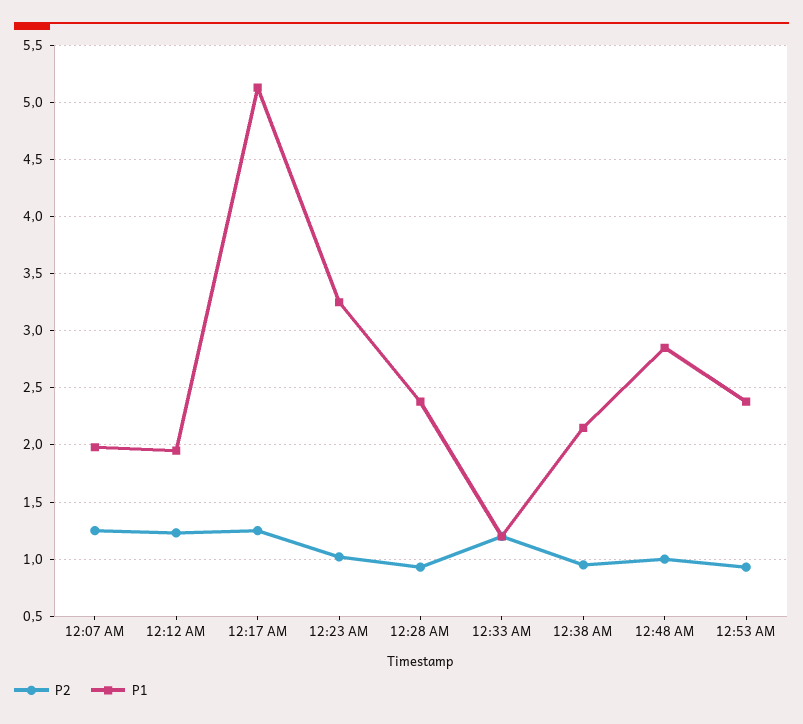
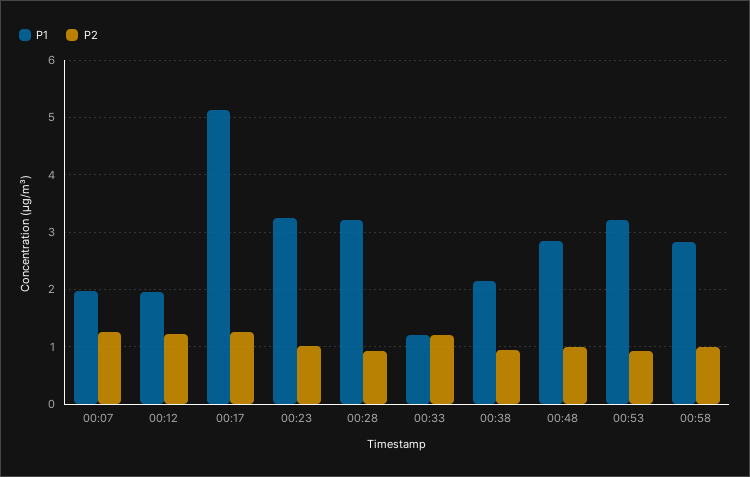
P1, 12:28 AM: 2.4 -> 3.2
P1, 12:53 AM: 2.4 -> 3.2
P1, 00:58: none -> 2.8
P2, 00:58: none -> 1

